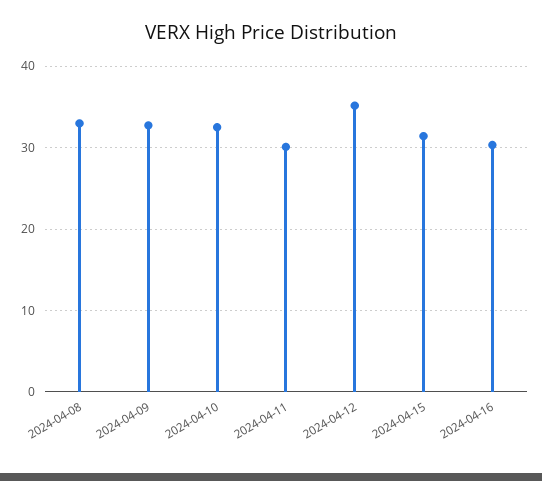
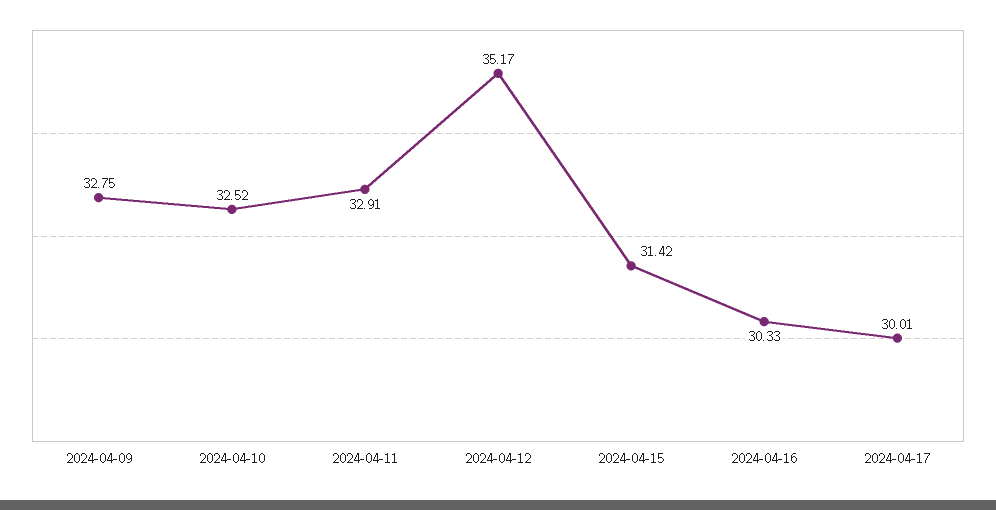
2024-04-08: 33 -> none
2024-04-11: 30 -> 32.91
2024-04-17: none -> 30.01

